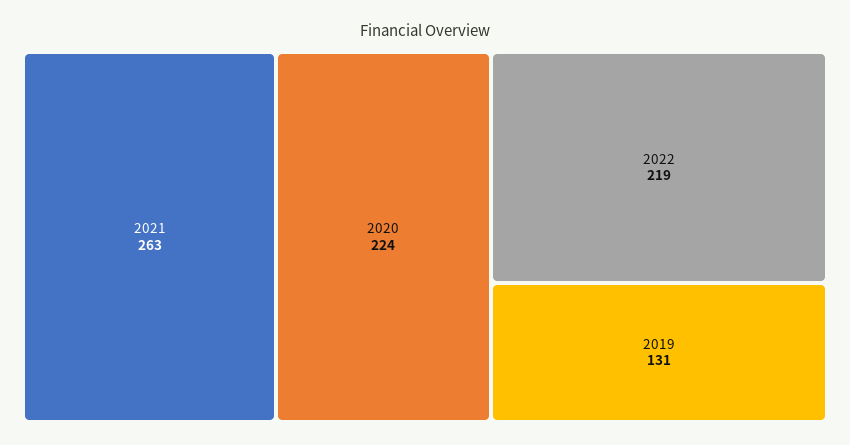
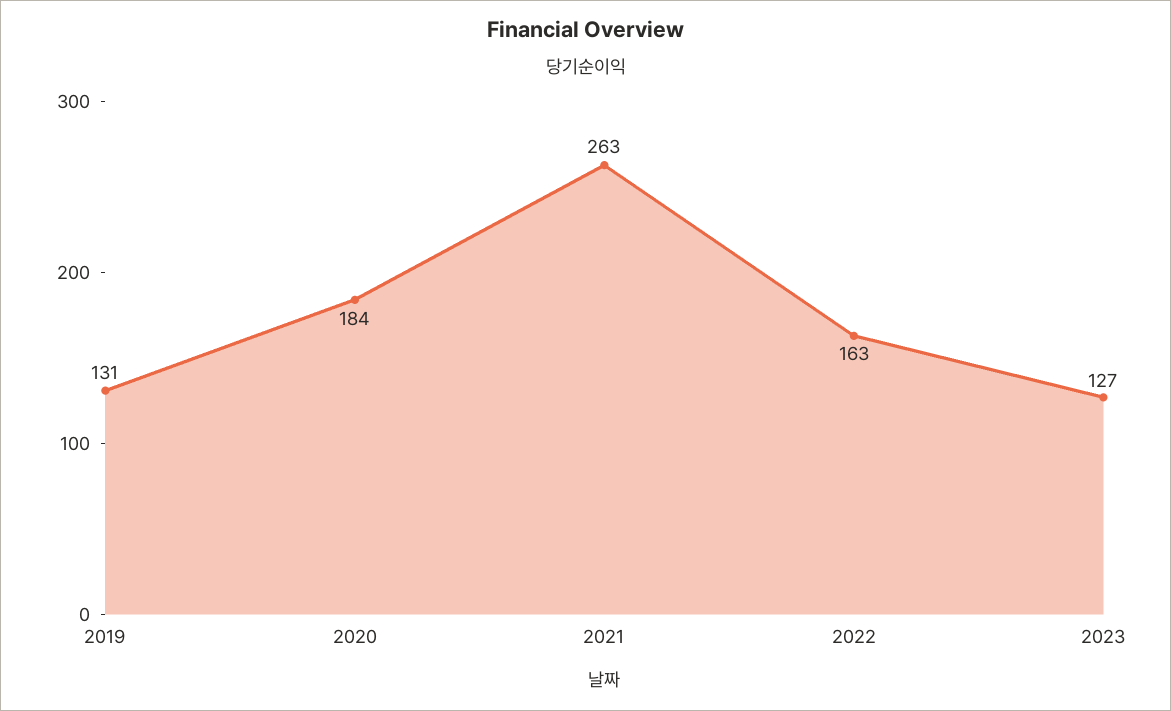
2020: 224 -> 184
2022: 219 -> 163
2023: none -> 127

